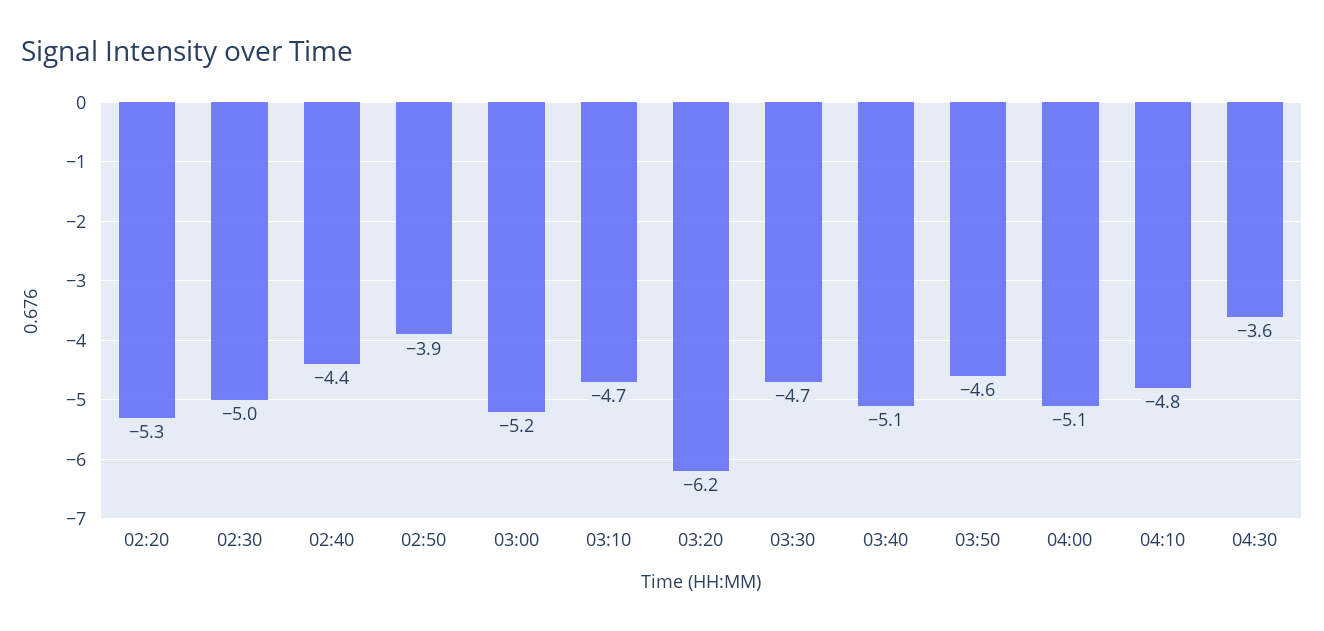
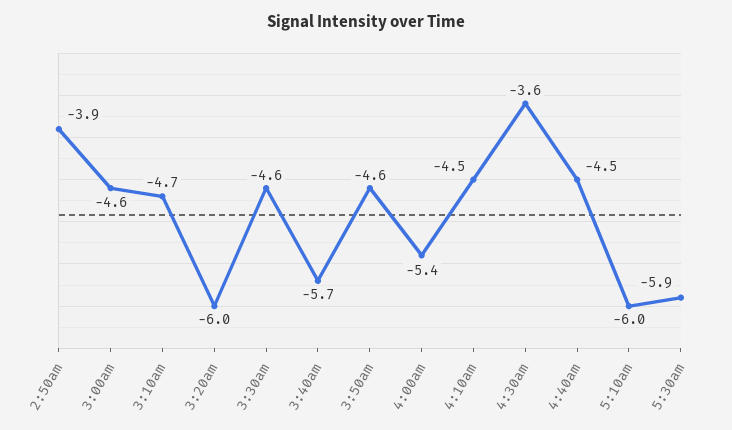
02:20: -5.3 -> none
02:30: -5 -> none
02:40: -4.4 -> none
03:00: -5.2 -> -4.6
03:20: -6.2 -> -6
03:30: -4.7 -> -4.6
03:40: -5.1 -> -5.7
04:00: -5.1 -> -5.4
04:10: -4.8 -> -4.5
4:40am: none -> -4.5
5:10am: none -> -6
5:30am: none -> -5.9

